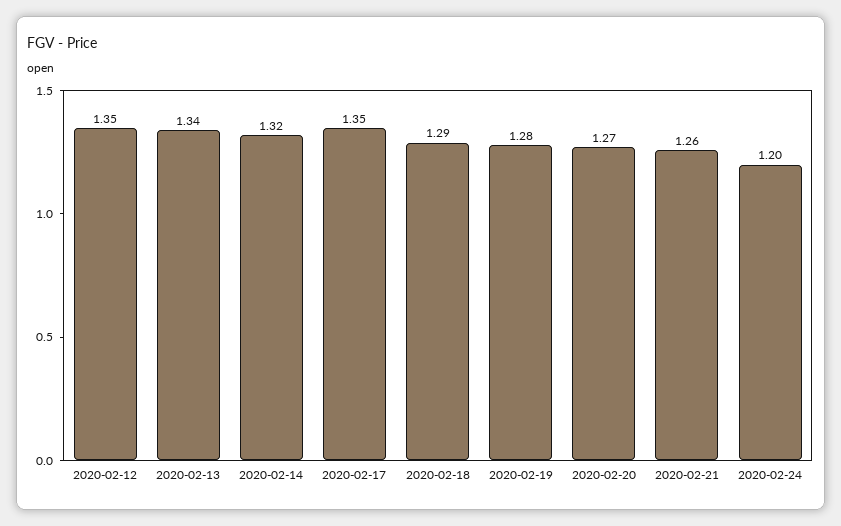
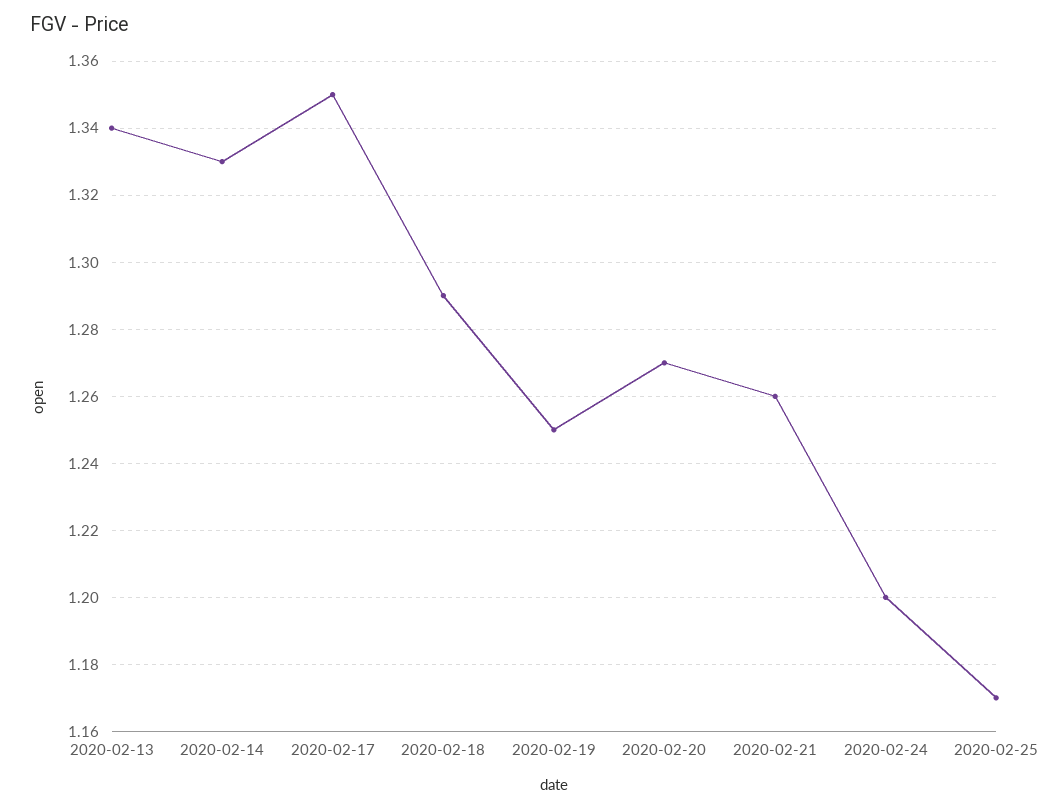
2020-02-12: 1.35 -> none
2020-02-14: 1.32 -> 1.33
2020-02-19: 1.28 -> 1.25
2020-02-25: none -> 1.17

